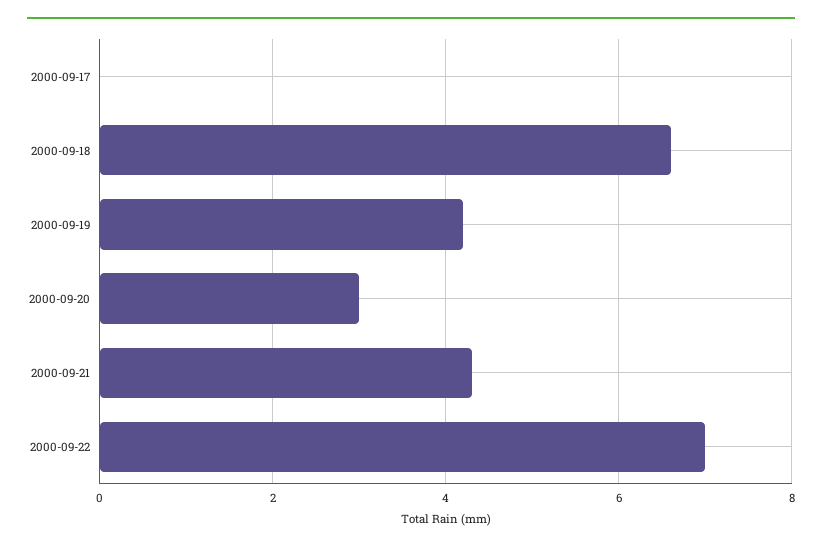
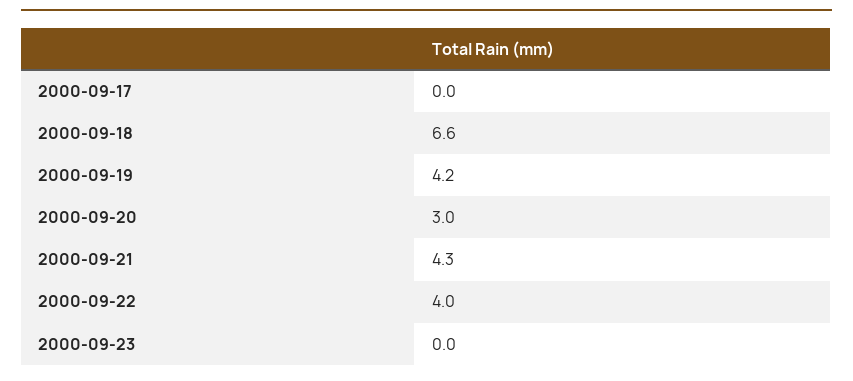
2000-09-22: 7 -> 4
2000-09-23: none -> 0

